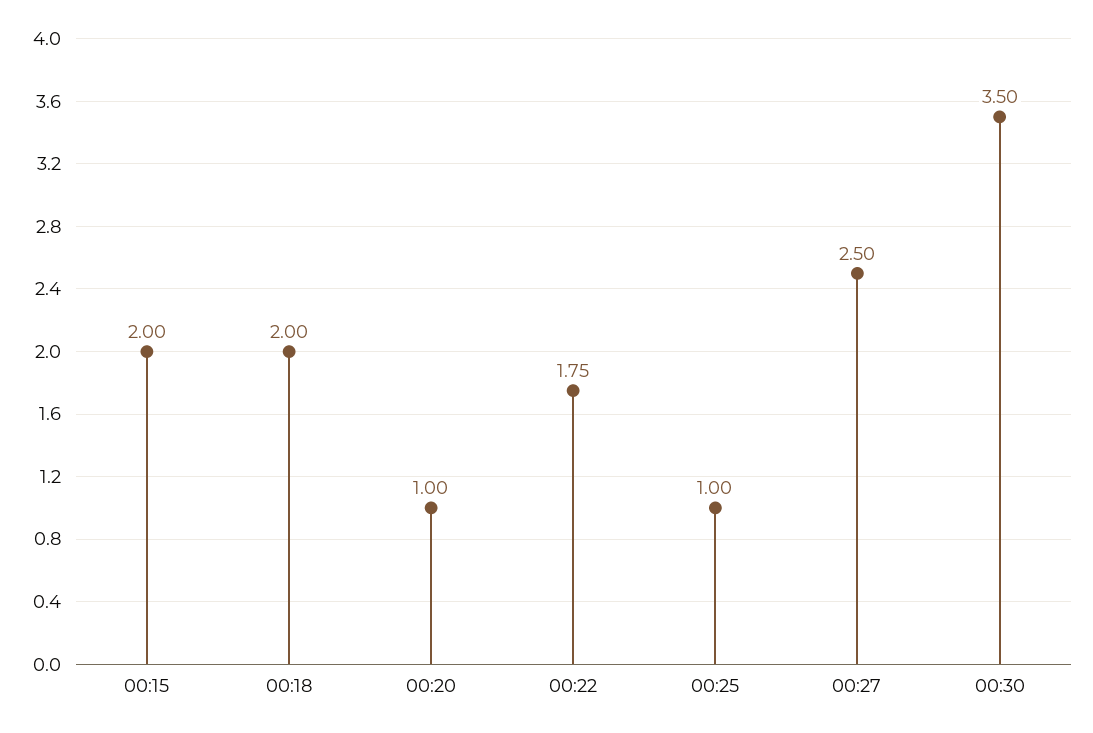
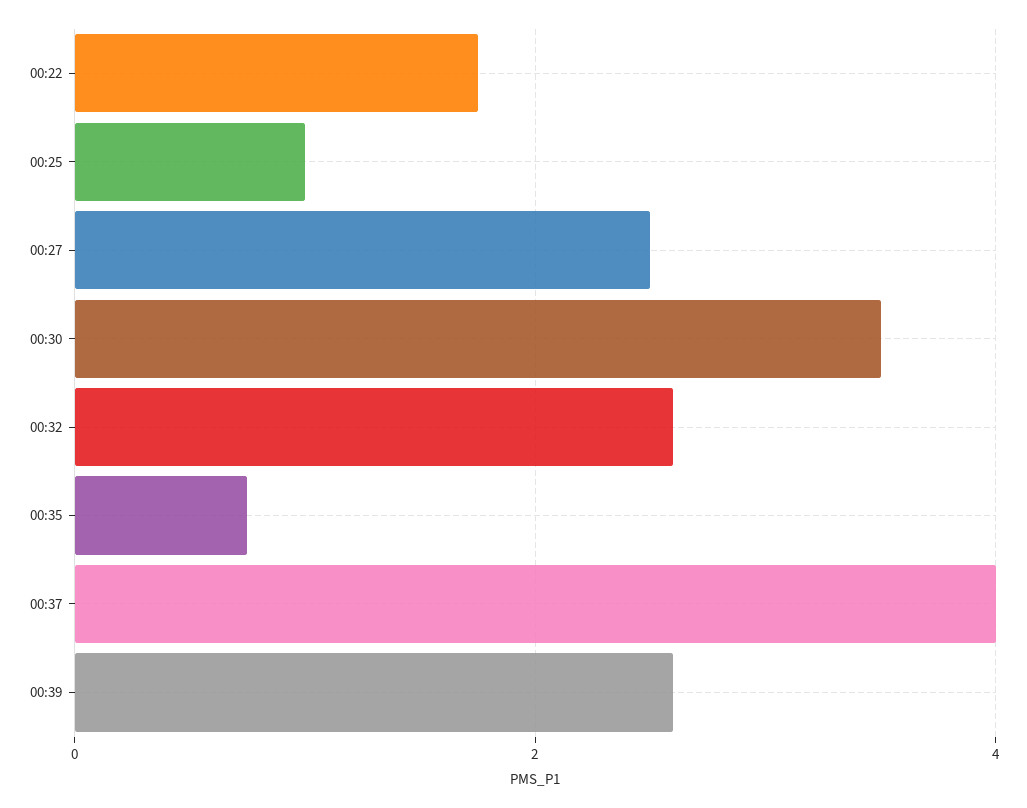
00:15: 2 -> none
00:18: 2 -> none
00:20: 1 -> none
00:32: none -> 2.6
00:35: none -> 0.8
00:37: none -> 4
00:39: none -> 2.6

